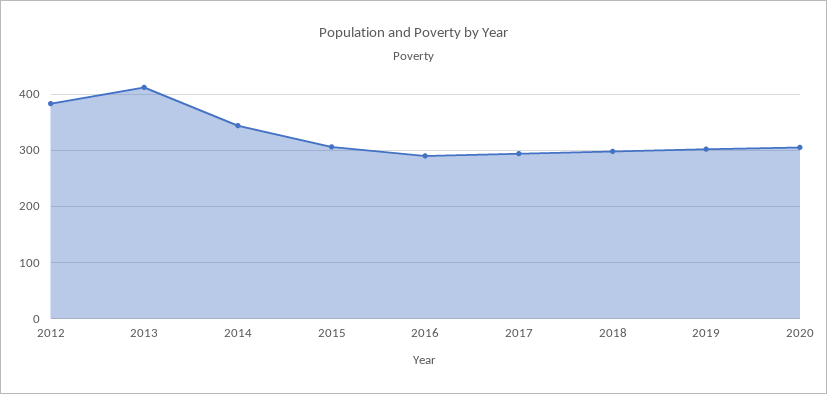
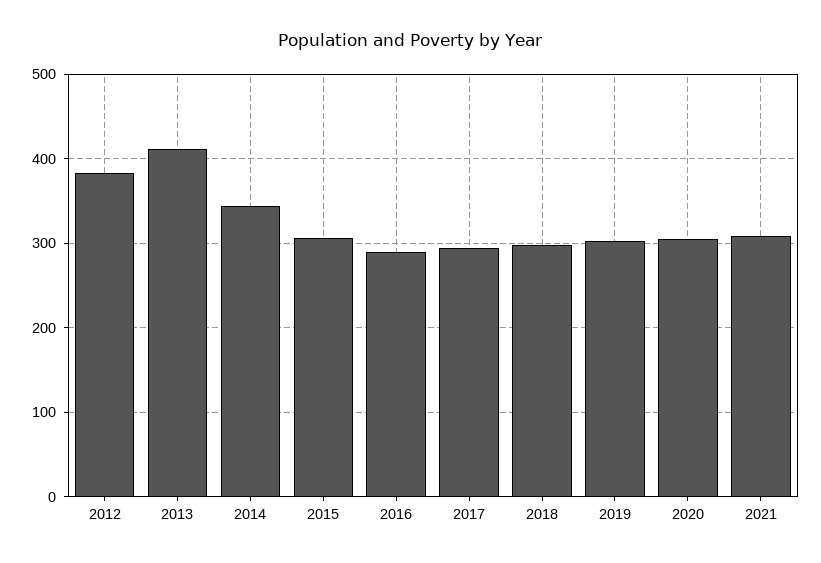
2021: none -> 310

